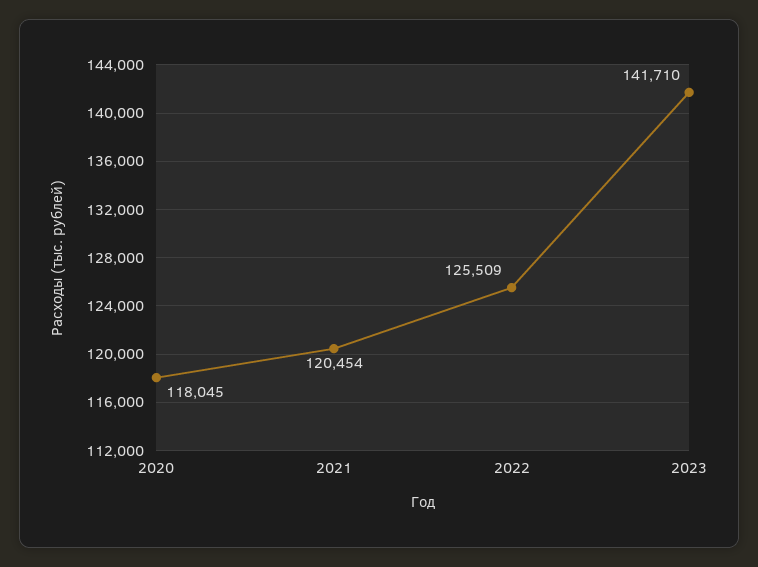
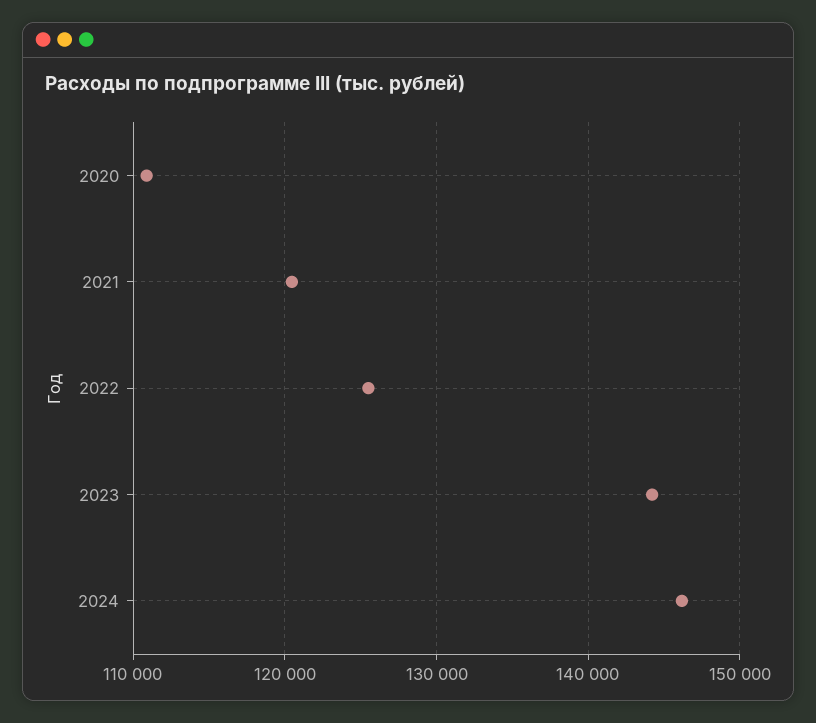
2020: 118045 -> 111000
2023: 141710 -> 144000
2024: none -> 146000

